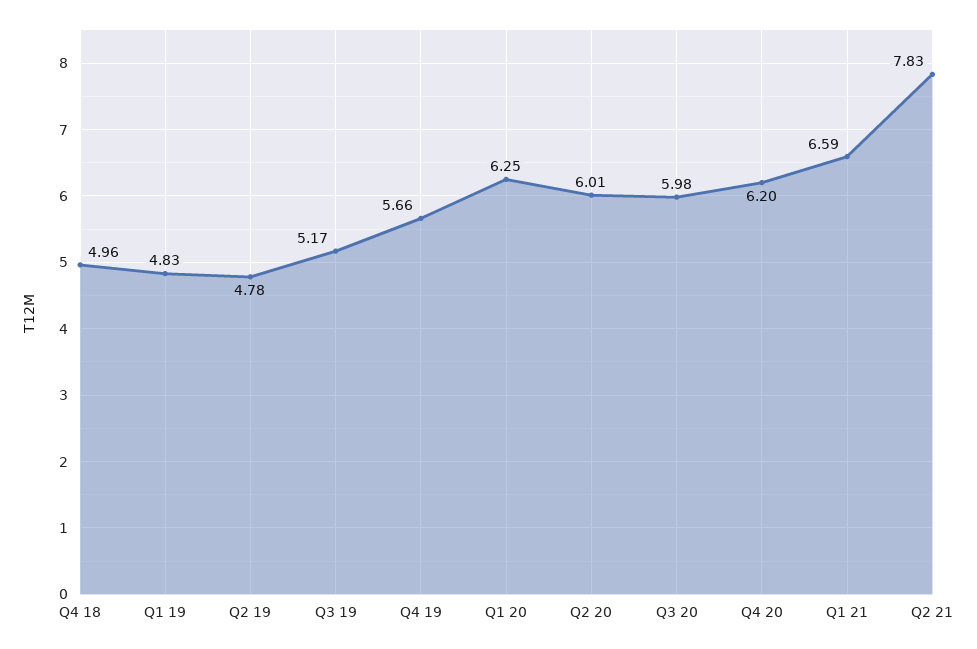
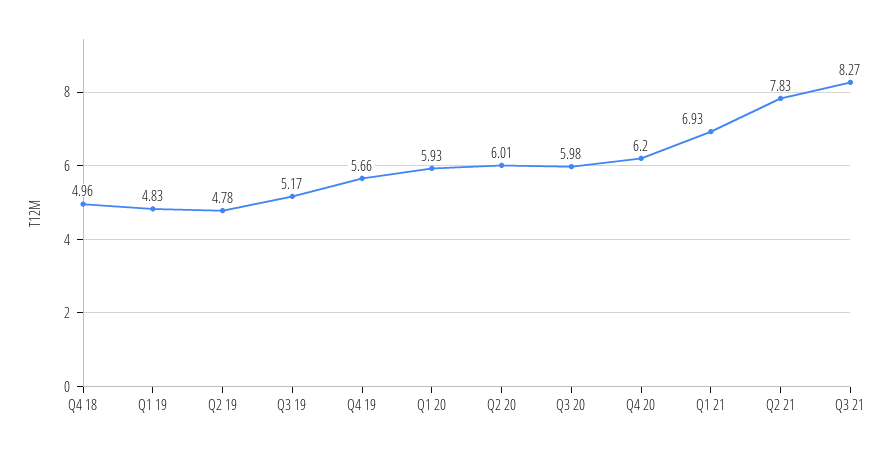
Q1 20: 6.25 -> 5.93
Q1 21: 6.59 -> 6.93
Q3 21: none -> 8.27

